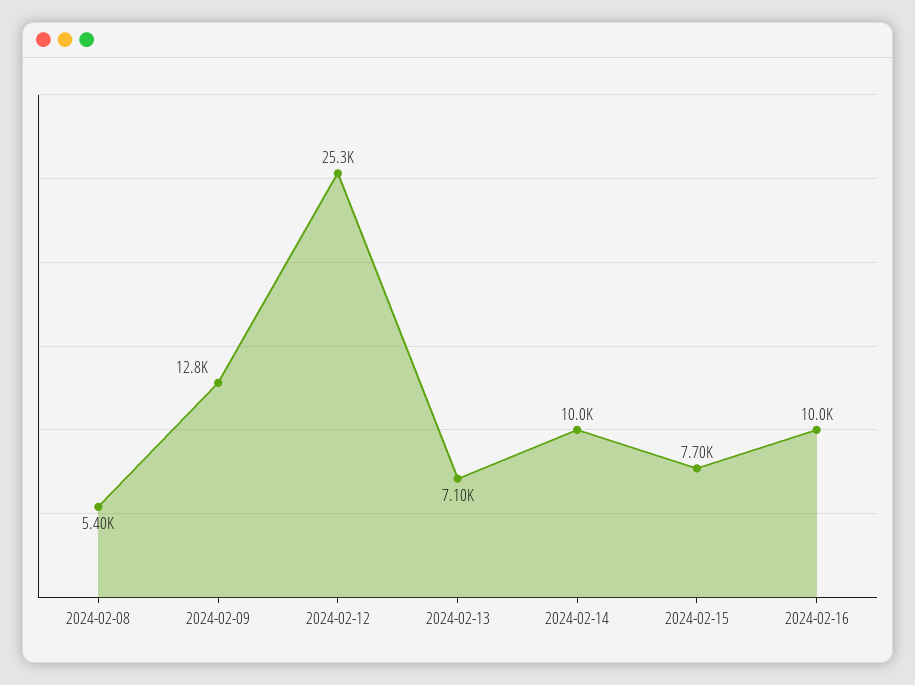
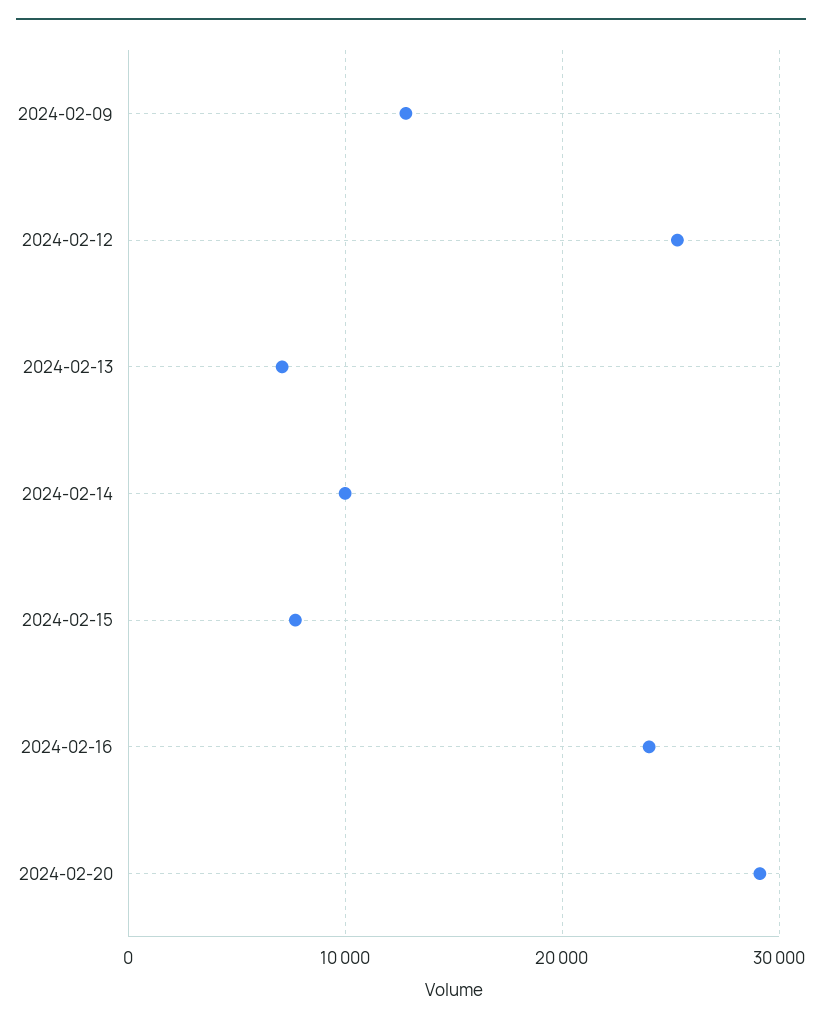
2024-02-08: 5400 -> none
2024-02-16: 10000 -> 24000
2024-02-20: none -> 29000

